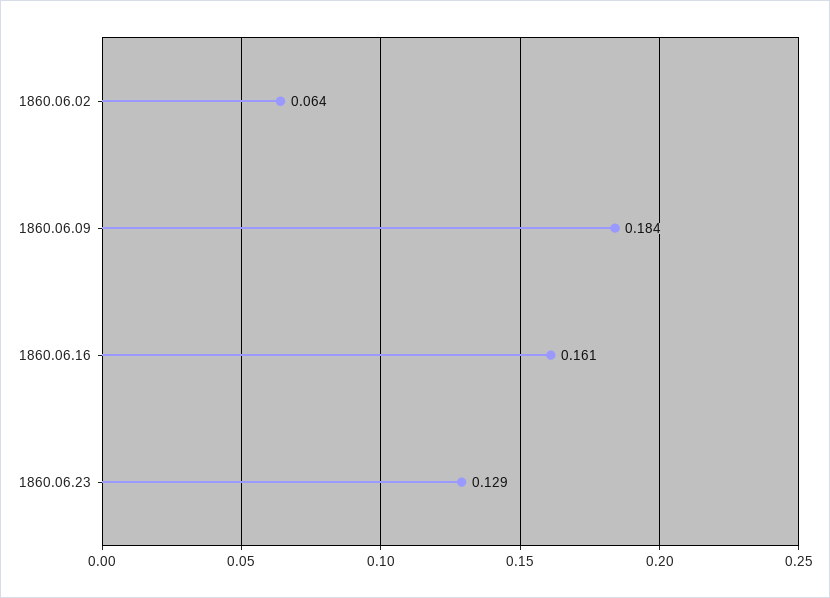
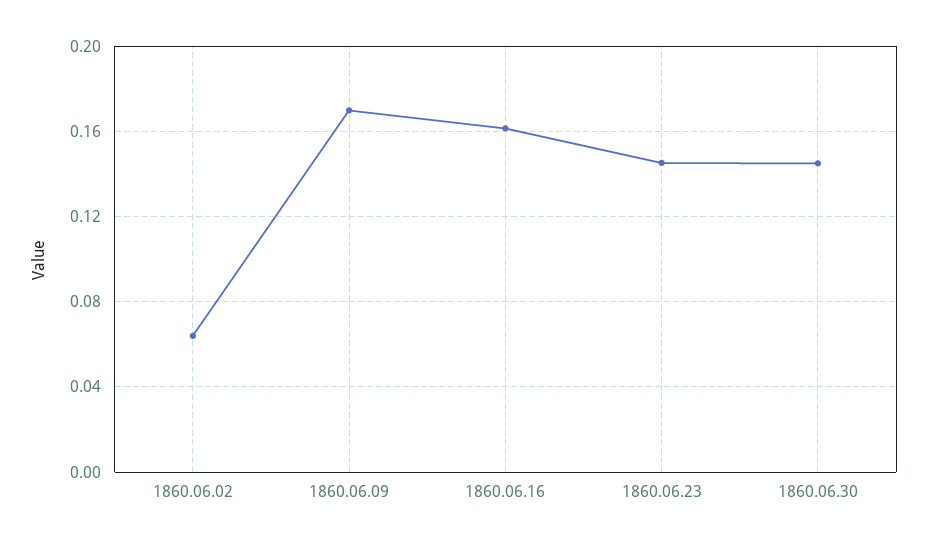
1860.06.09: 0.184 -> 0.17
1860.06.23: 0.129 -> 0.145
1860.06.30: none -> 0.145

